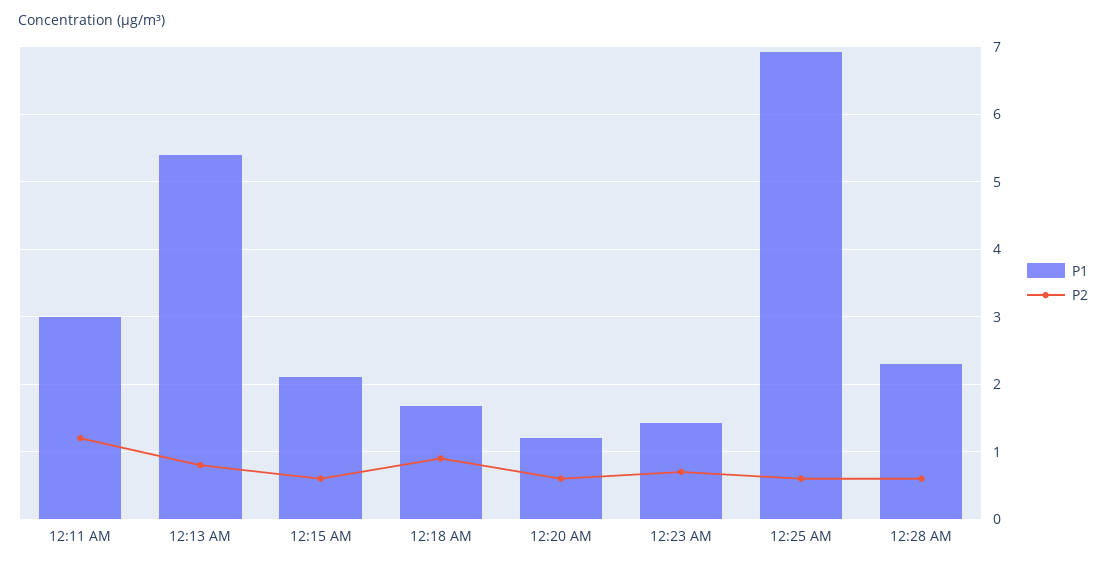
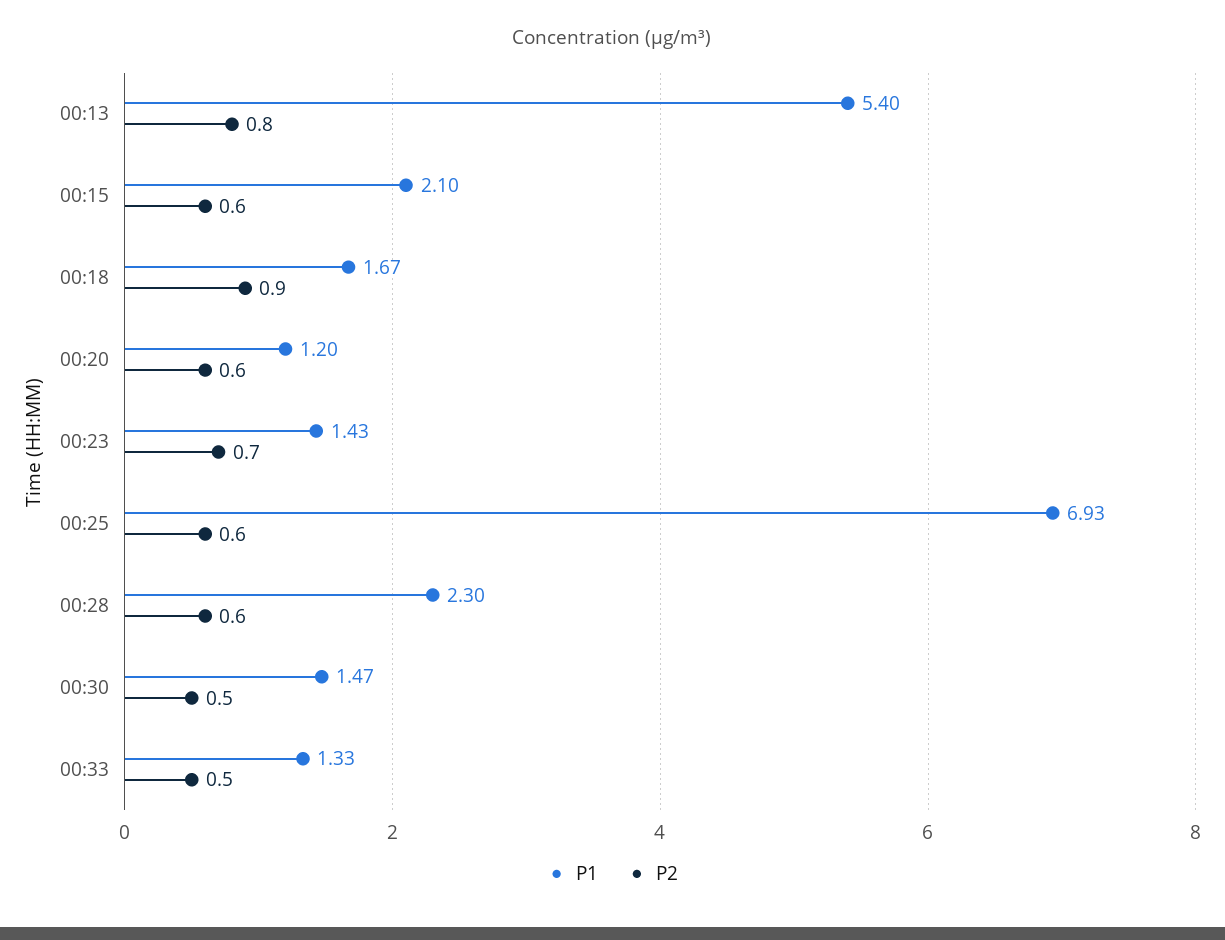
P1, 12:11 AM: 3 -> none
P2, 12:11 AM: 1.2 -> none
P1, 00:30: none -> 1.47
P2, 00:30: none -> 0.5
P1, 00:33: none -> 1.33
P2, 00:33: none -> 0.5

